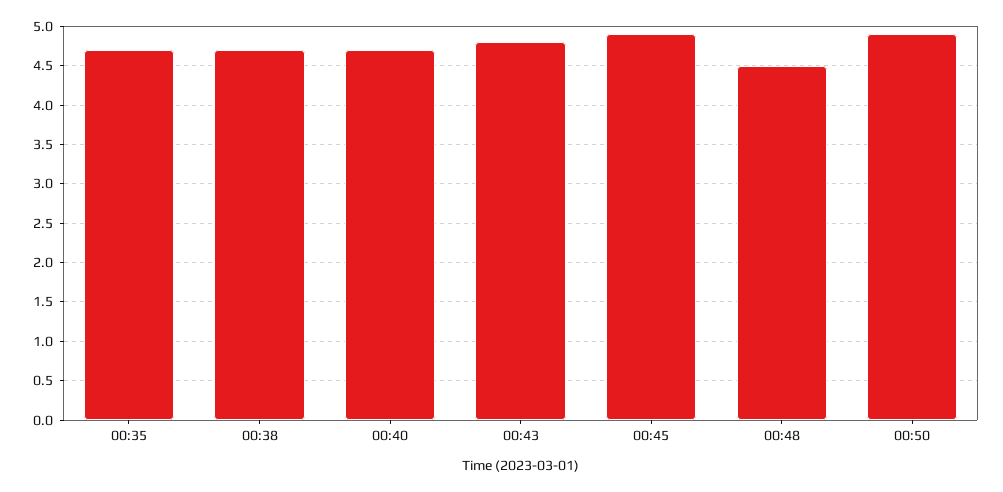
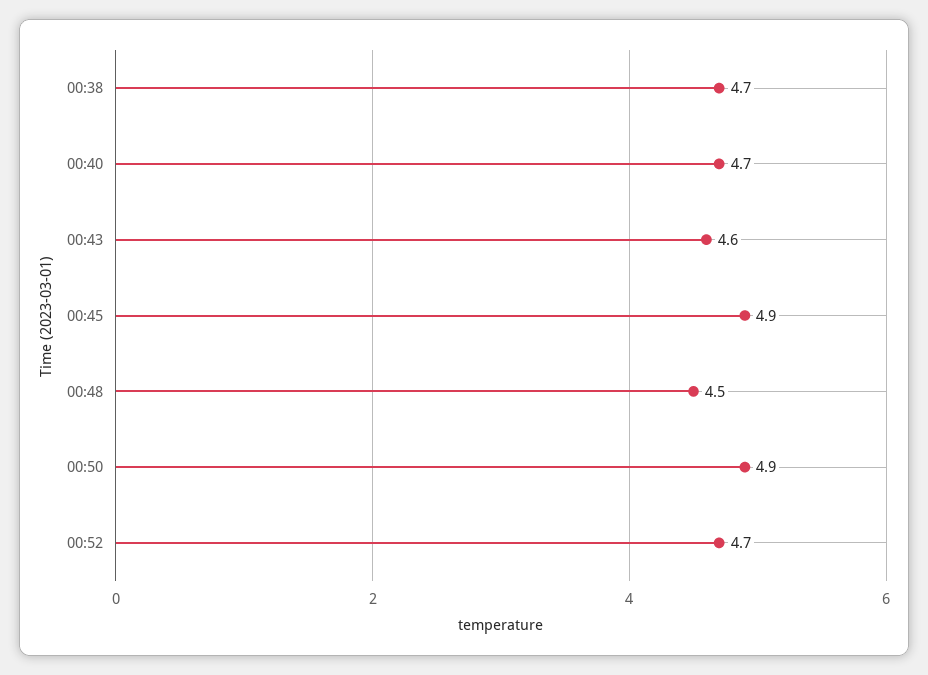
00:35: 4.7 -> none
00:43: 4.8 -> 4.6
00:52: none -> 4.7

